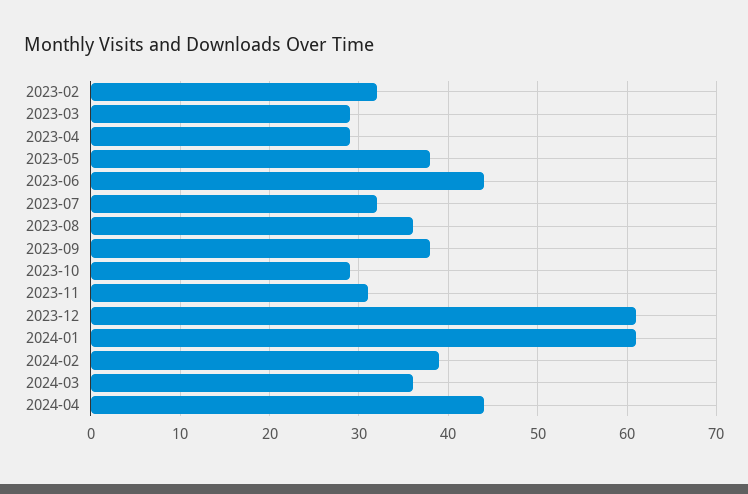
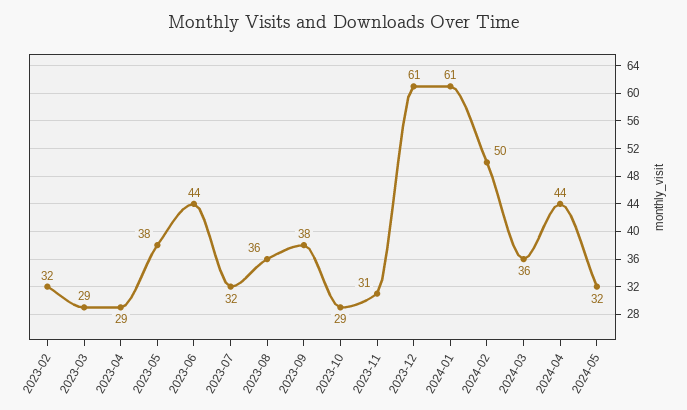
2024-02: 39 -> 50
2024-05: none -> 32

